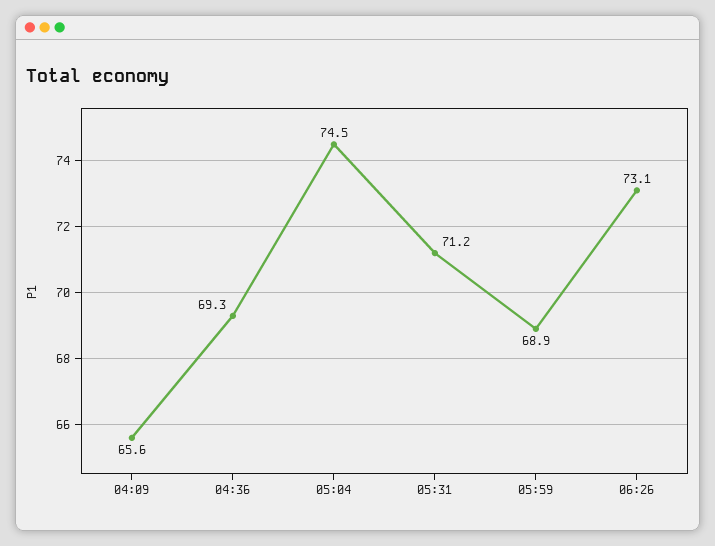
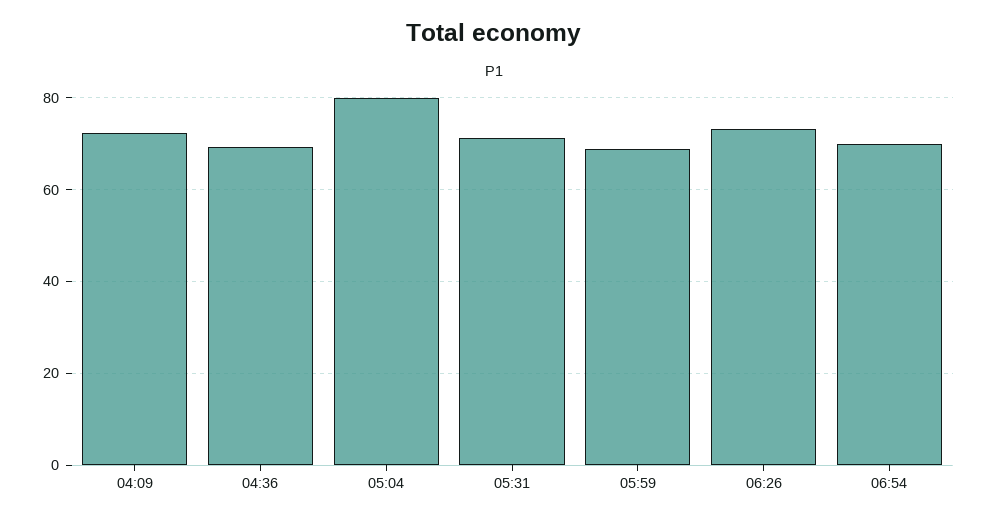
04:09: 65.6 -> 72
05:04: 74.5 -> 80
06:54: none -> 70

